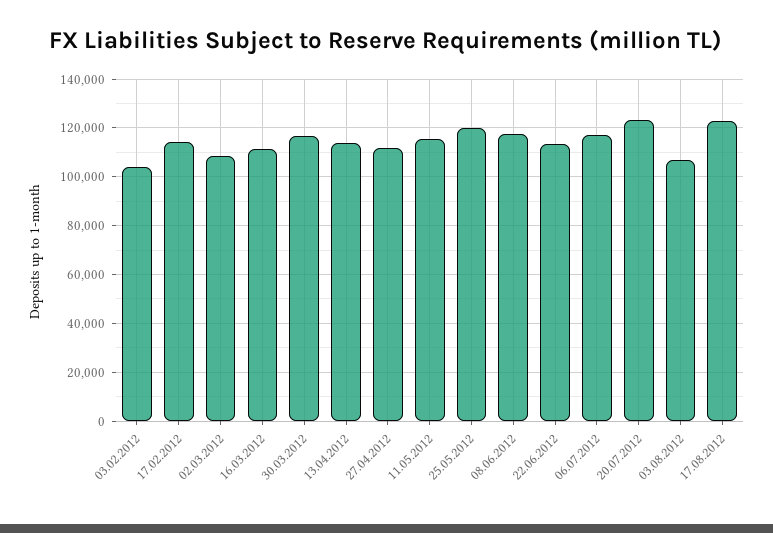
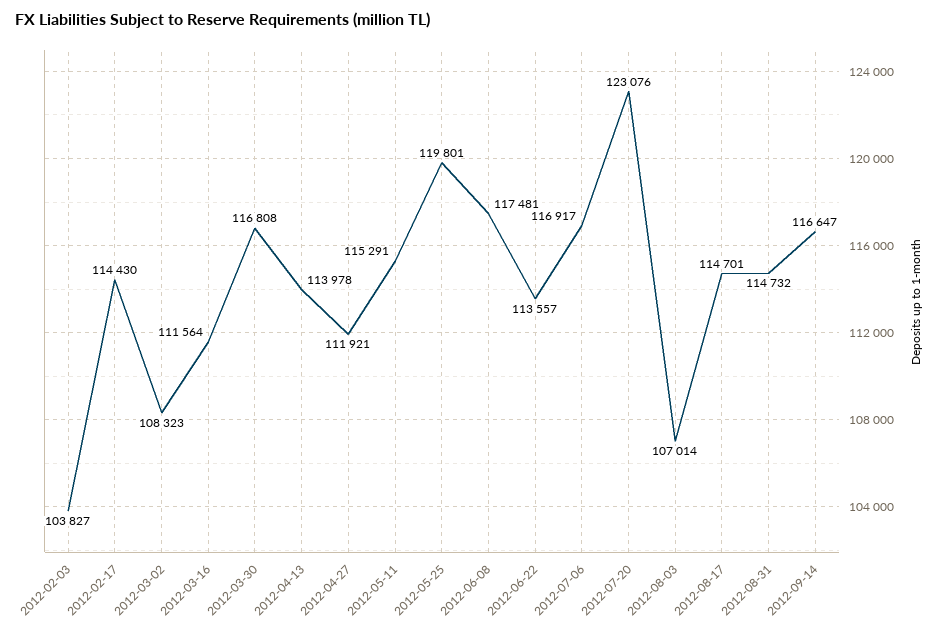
17.08.2012: 122500 -> 114701
2012-08-31: none -> 114732
2012-09-14: none -> 116647

